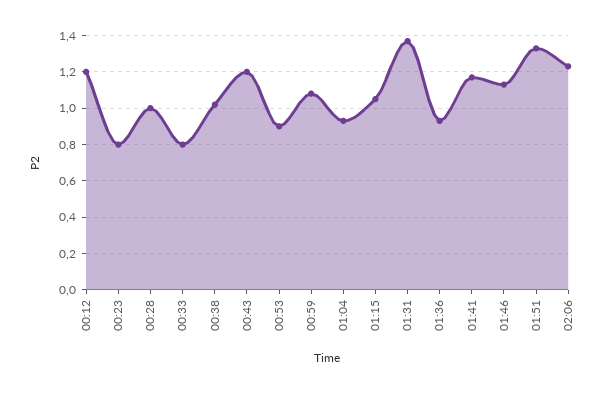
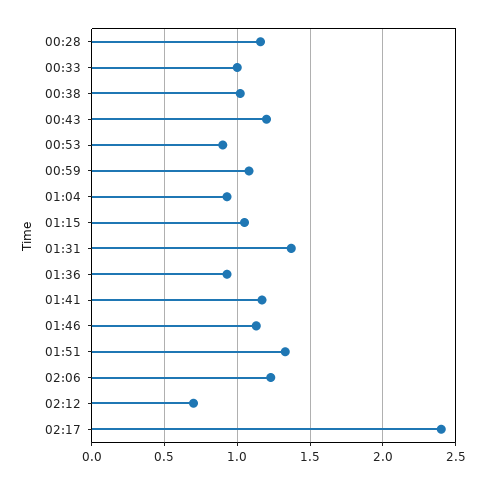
00:12: 1.2 -> none
00:23: 0.8 -> none
00:28: 1 -> 1.15
00:33: 0.8 -> 1
02:12: none -> 0.7
02:17: none -> 2.4

